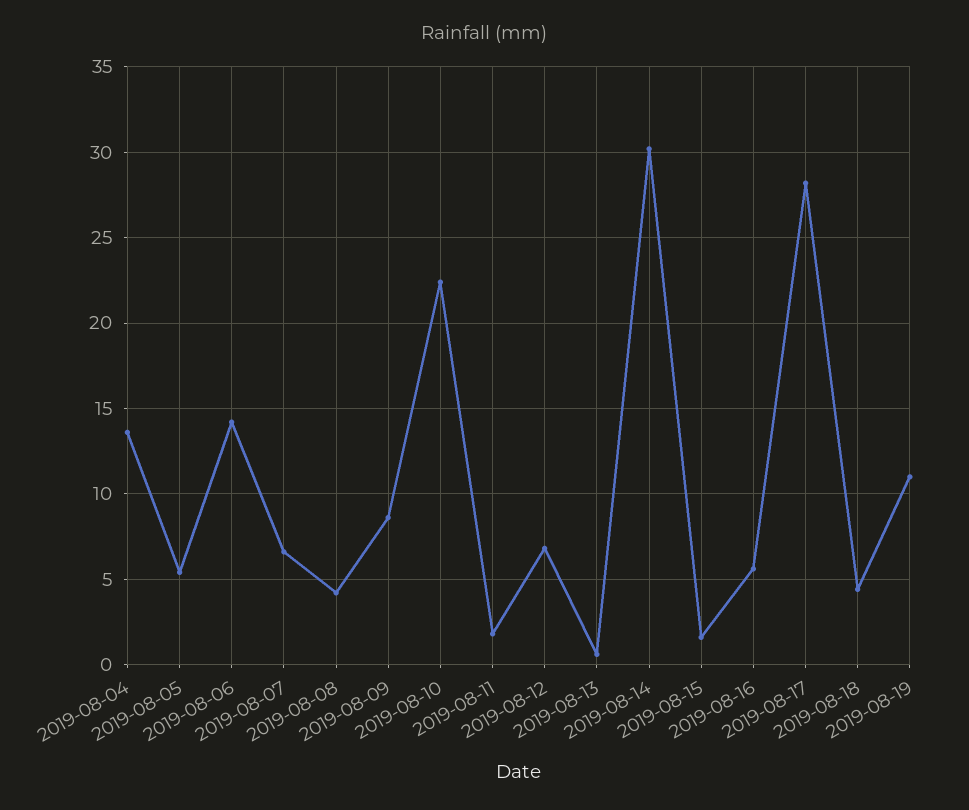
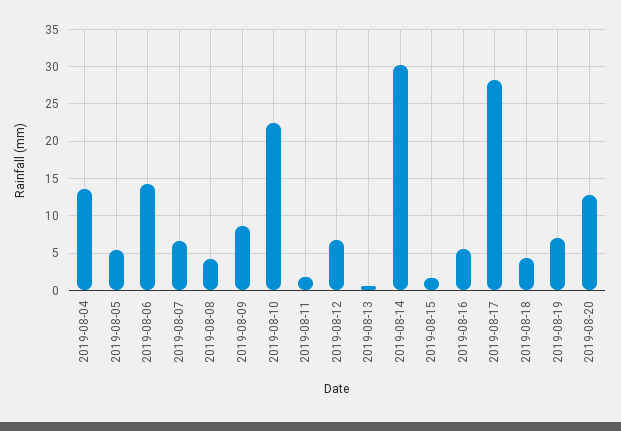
2019-08-19: 11 -> 7
2019-08-20: none -> 13

